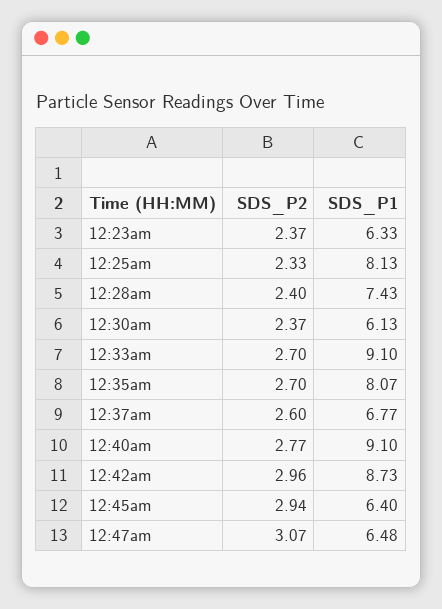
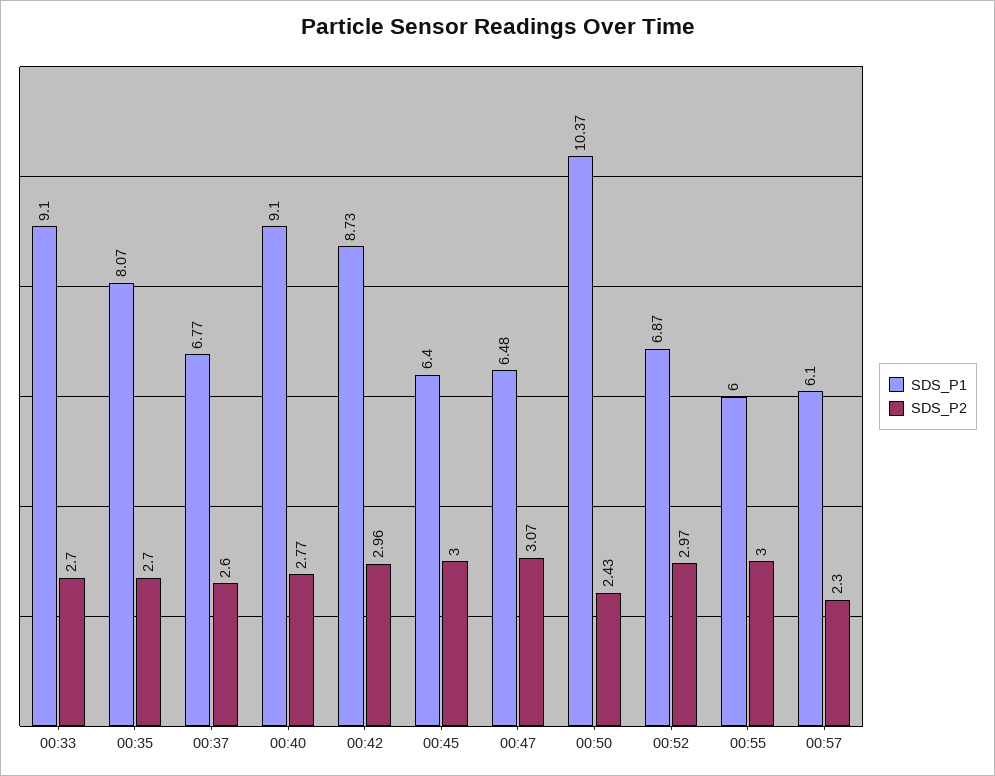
SDS_P2, 12:23am: 2.37 -> none
SDS_P1, 12:23am: 6.33 -> none
SDS_P2, 12:25am: 2.33 -> none
SDS_P1, 12:25am: 8.13 -> none
SDS_P2, 12:28am: 2.4 -> none
SDS_P1, 12:28am: 7.43 -> none
SDS_P2, 12:30am: 2.37 -> none
SDS_P1, 12:30am: 6.13 -> none
SDS_P2, 12:45am: 2.94 -> 3
SDS_P1, 00:50: none -> 10.37
SDS_P2, 00:50: none -> 2.43
SDS_P1, 00:52: none -> 6.87
SDS_P2, 00:52: none -> 2.97
SDS_P1, 00:55: none -> 6
SDS_P2, 00:55: none -> 3
SDS_P1, 00:57: none -> 6.1
SDS_P2, 00:57: none -> 2.3

